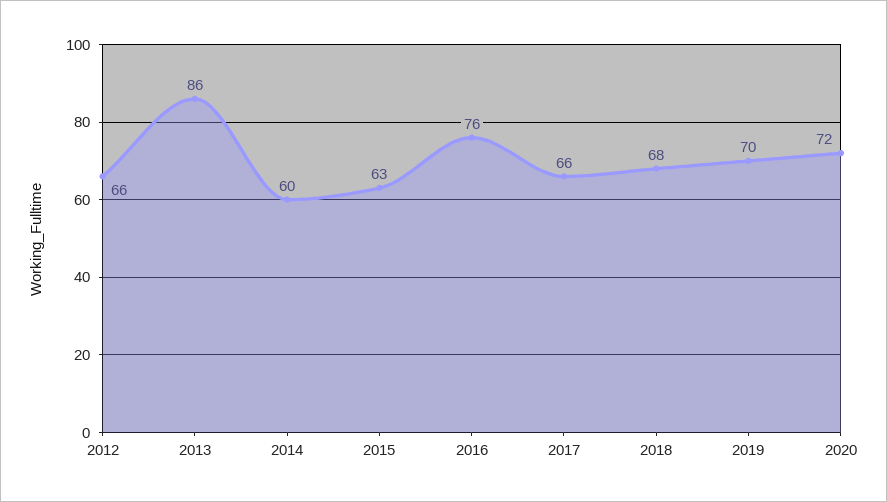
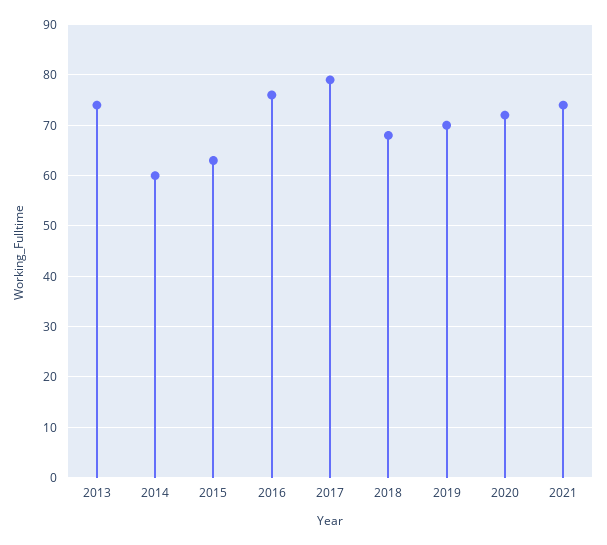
2012: 66 -> none
2013: 86 -> 75
2017: 66 -> 80
2021: none -> 75

